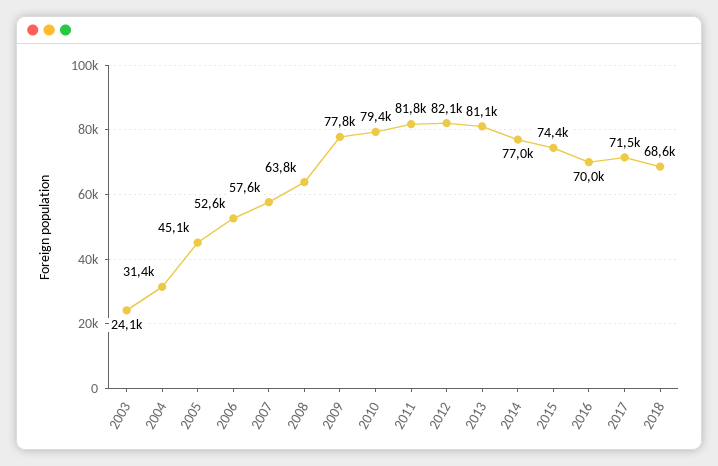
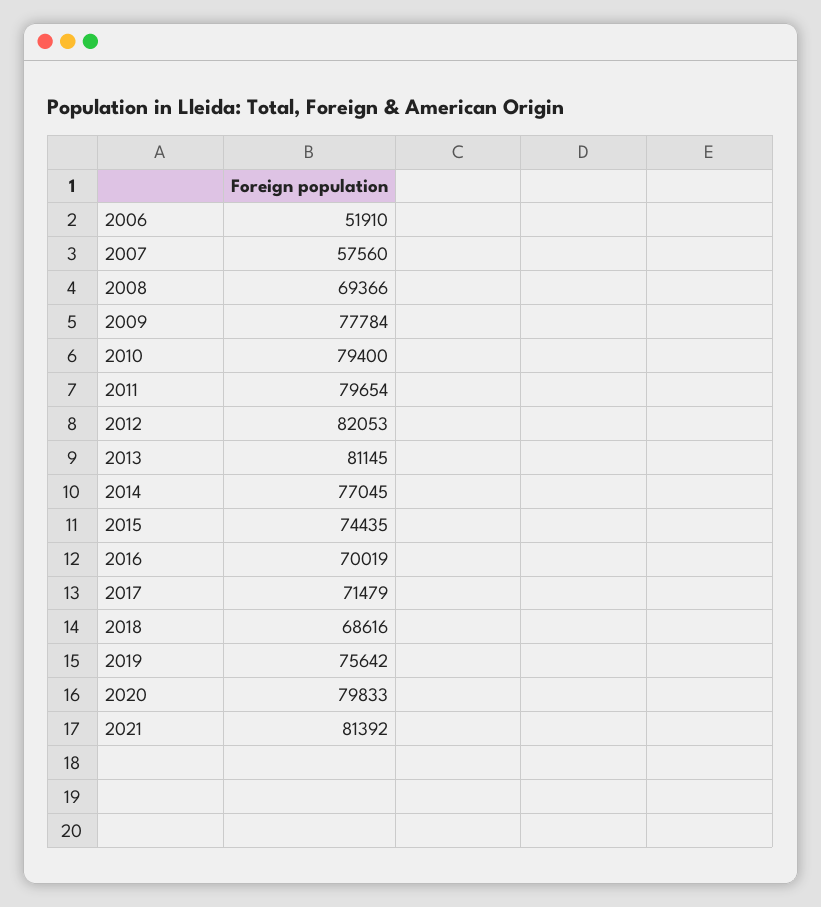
2003: 24100 -> none
2004: 31400 -> none
2005: 45100 -> none
2006: 52600 -> 51910
2008: 63800 -> 69366
2011: 81800 -> 79654
2019: none -> 75642
2020: none -> 79833
2021: none -> 81392

